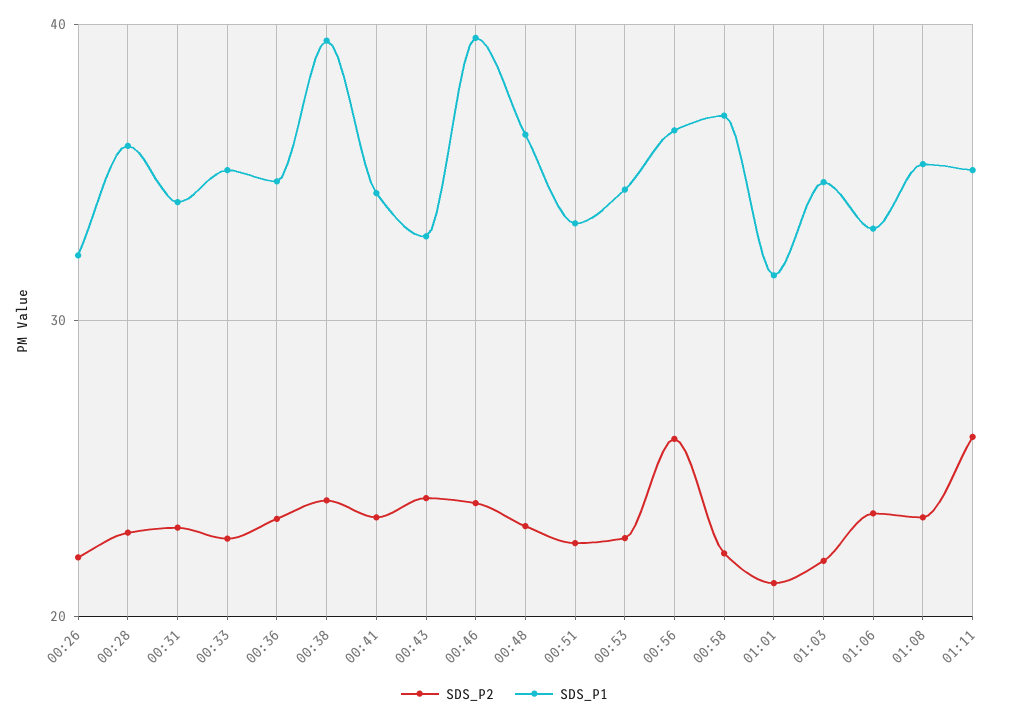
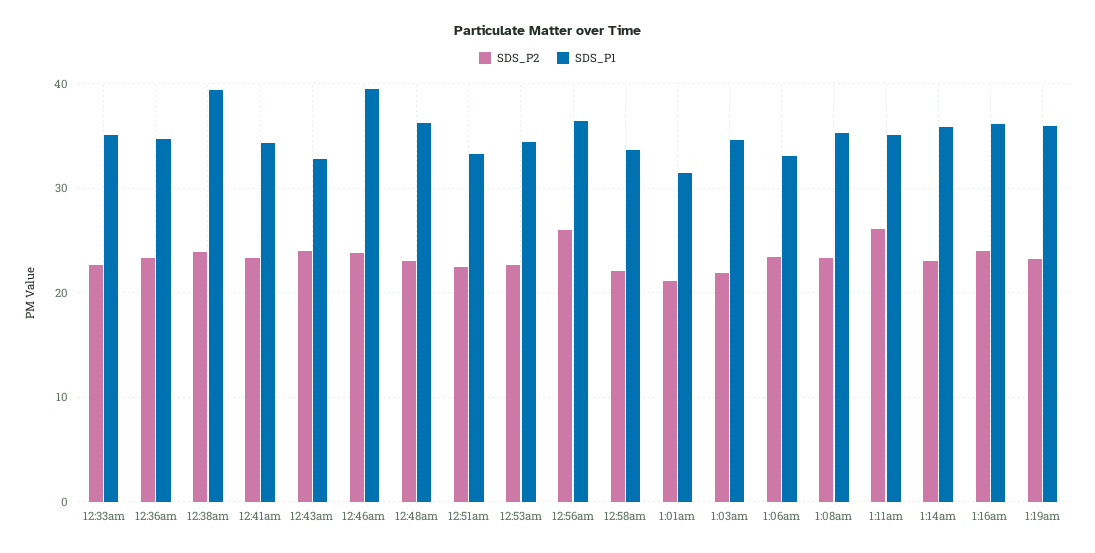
SDS_P2, 00:26: 22 -> none
SDS_P1, 00:26: 32 -> none
SDS_P2, 00:28: 23 -> none
SDS_P1, 00:28: 36 -> none
SDS_P2, 00:31: 23 -> none
SDS_P1, 00:31: 34 -> none
SDS_P1, 00:58: 37 -> 34
SDS_P2, 1:14am: none -> 23
SDS_P1, 1:14am: none -> 36
SDS_P2, 1:16am: none -> 24
SDS_P1, 1:16am: none -> 36
SDS_P2, 1:19am: none -> 23
SDS_P1, 1:19am: none -> 36

